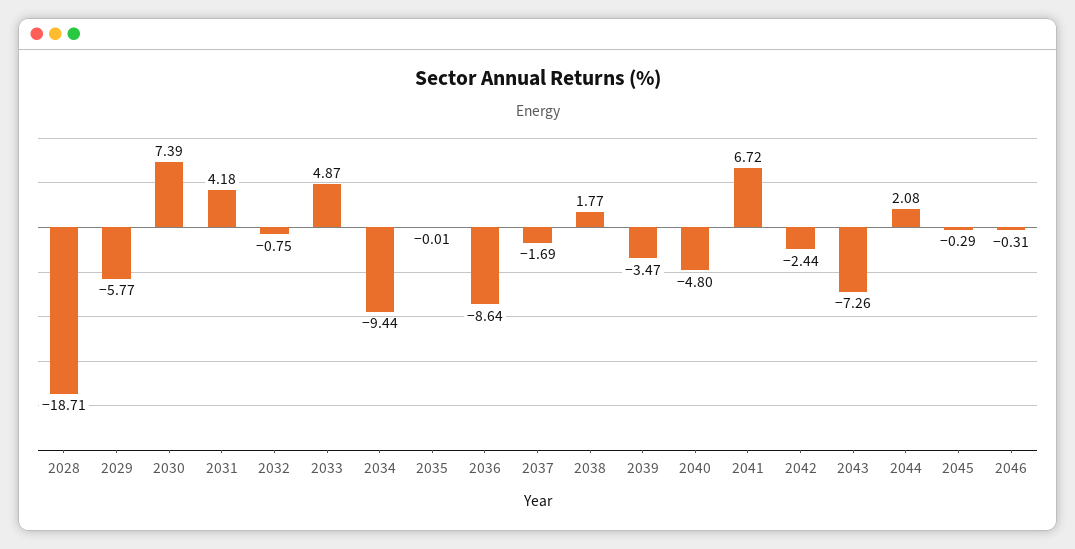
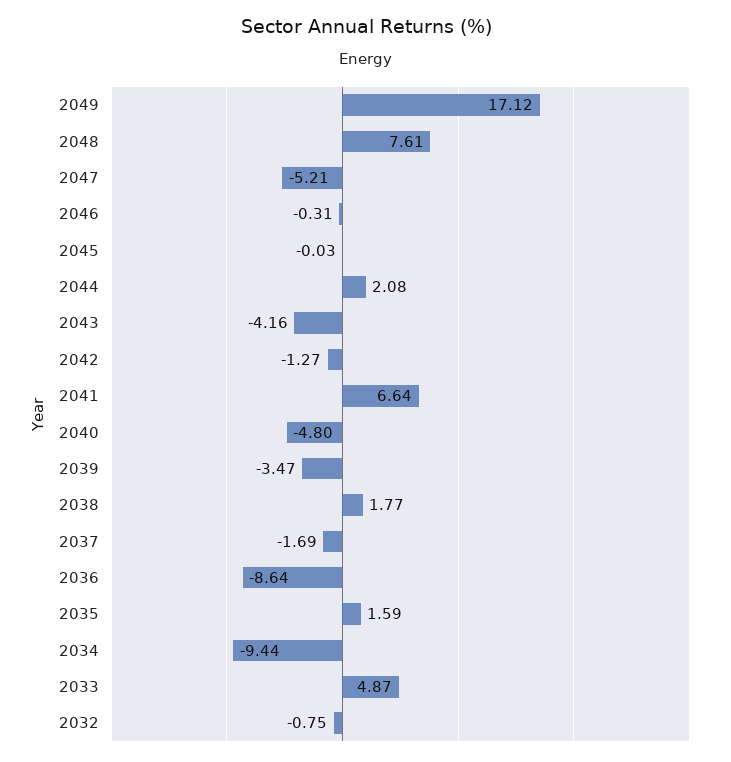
2028: -18.71 -> none
2029: -5.77 -> none
2030: 7.39 -> none
2031: 4.18 -> none
2035: -0.01 -> 1.59
2041: 6.72 -> 6.64
2042: -2.44 -> -1.27
2043: -7.26 -> -4.16
2045: -0.29 -> -0.03
2049: none -> 17.12
2048: none -> 7.61
2047: none -> -5.21

